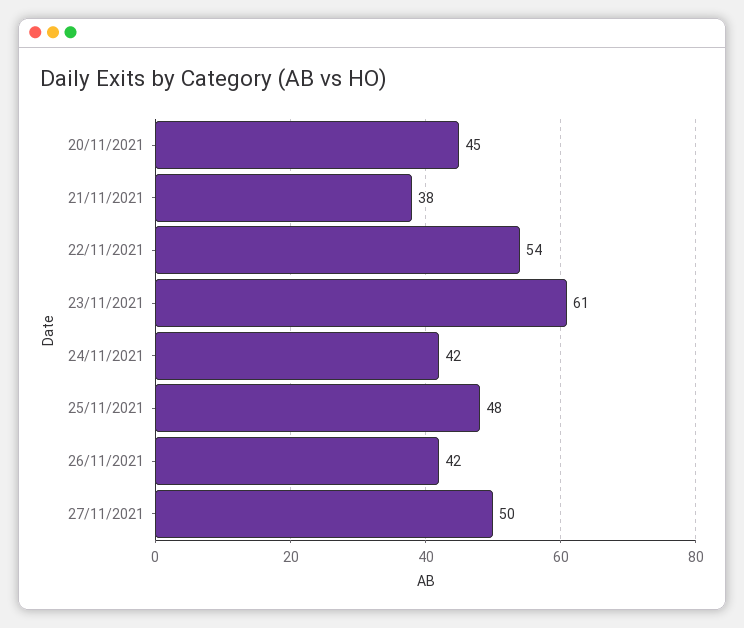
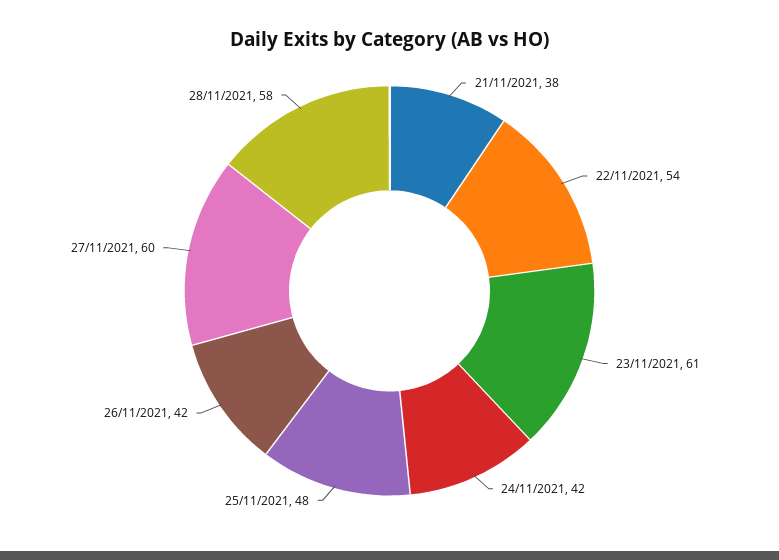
20/11/2021: 45 -> none
27/11/2021: 50 -> 60
28/11/2021: none -> 58

